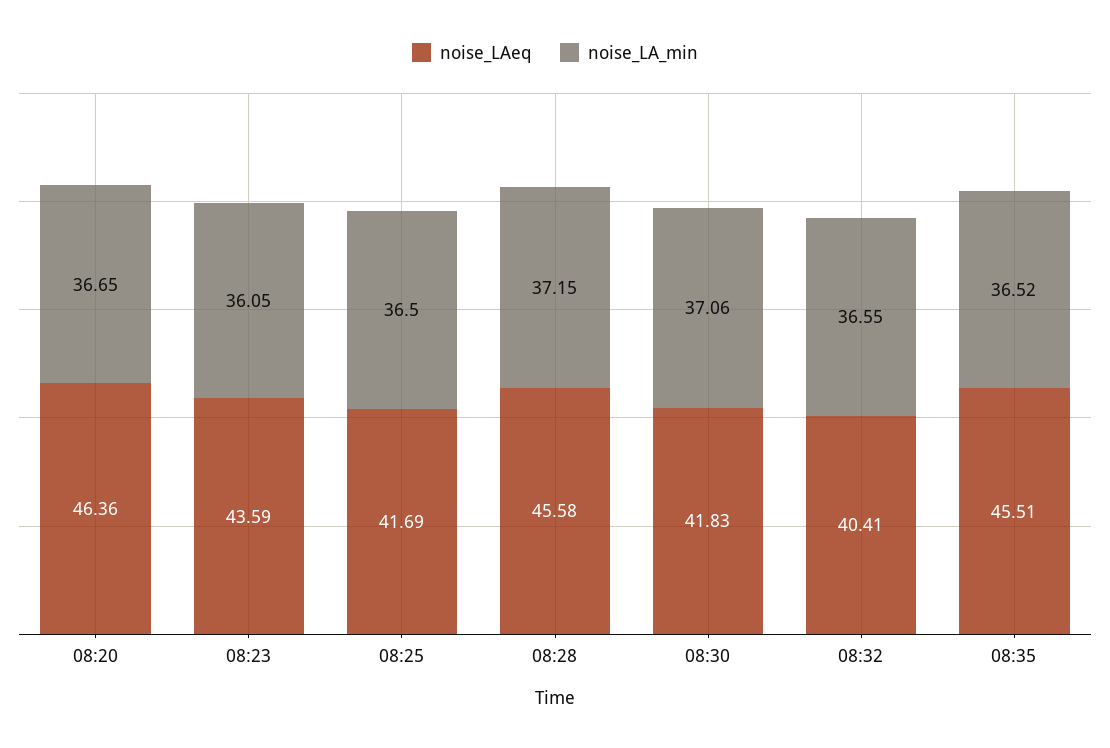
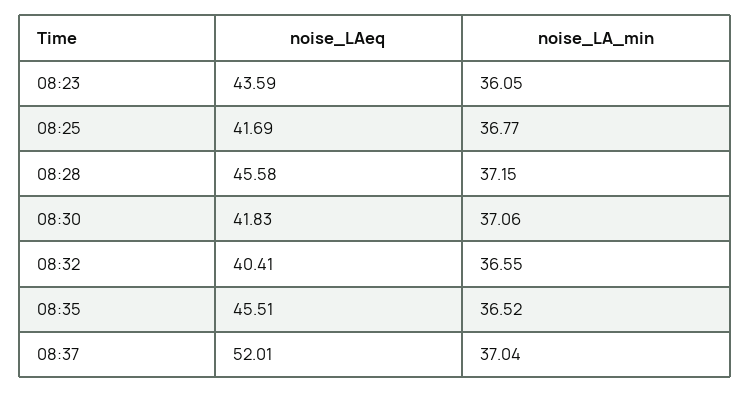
noise_LAeq, 08:20: 46.36 -> none
noise_LA_min, 08:20: 36.65 -> none
noise_LA_min, 08:25: 36.5 -> 36.77
noise_LAeq, 08:37: none -> 52.01
noise_LA_min, 08:37: none -> 37.04

